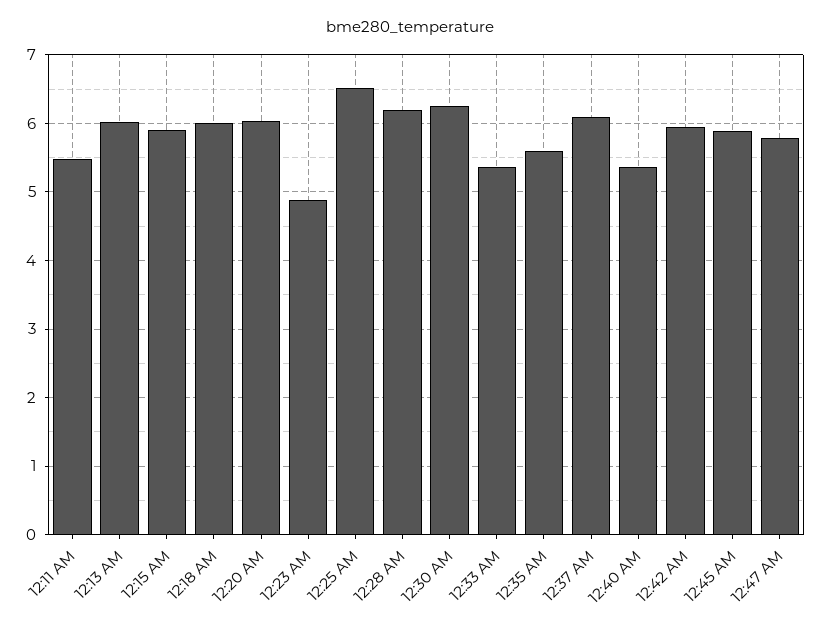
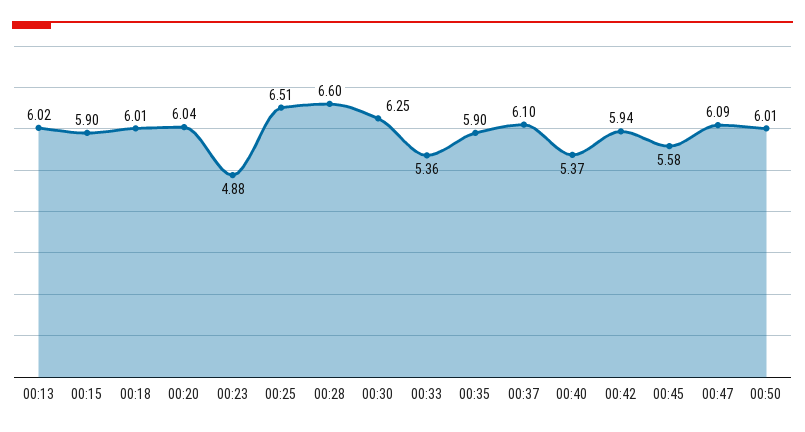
12:11 AM: 5.5 -> none
12:28 AM: 6.2 -> 6.6
12:35 AM: 5.6 -> 5.9
12:45 AM: 5.9 -> 5.58
12:47 AM: 5.8 -> 6.09
00:50: none -> 6.01

